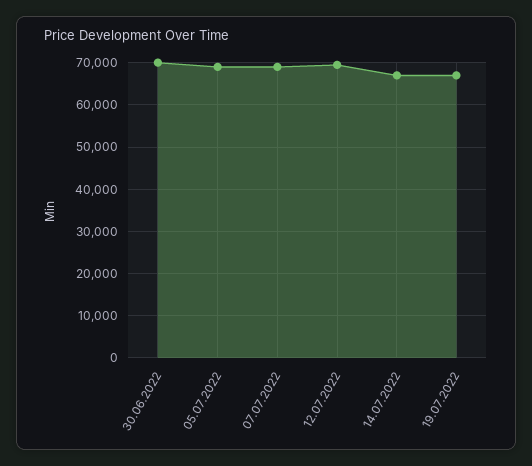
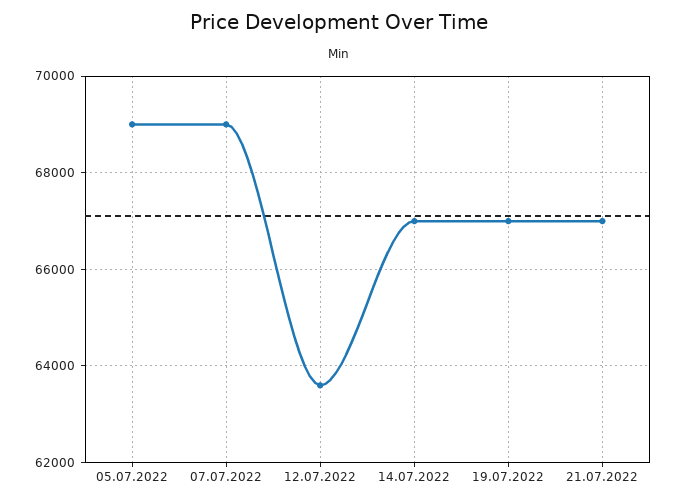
30.06.2022: 70000 -> none
12.07.2022: 70000 -> 63600
21.07.2022: none -> 67000

